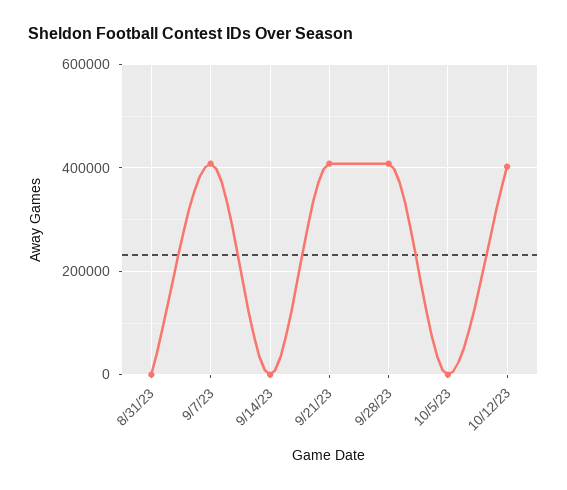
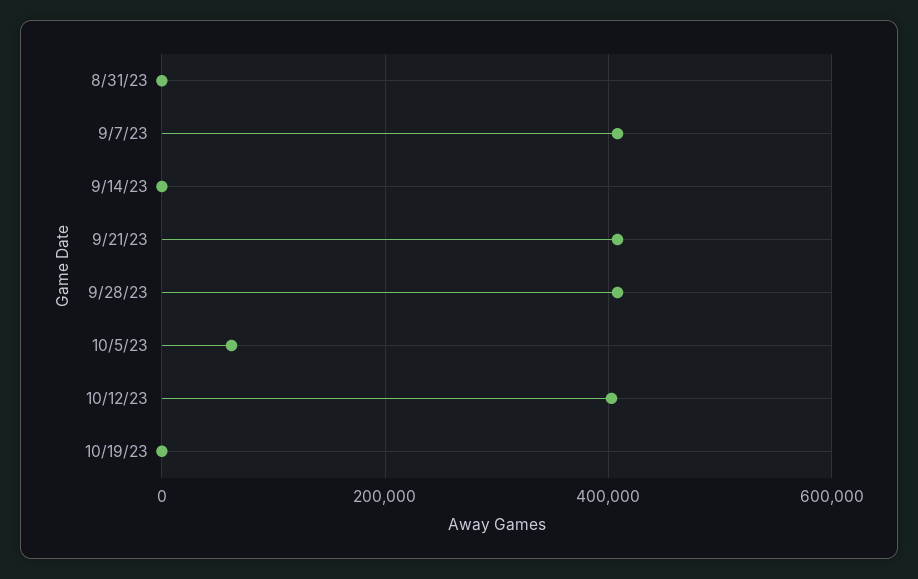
10/5/23: 0 -> 60000
10/19/23: none -> 0

